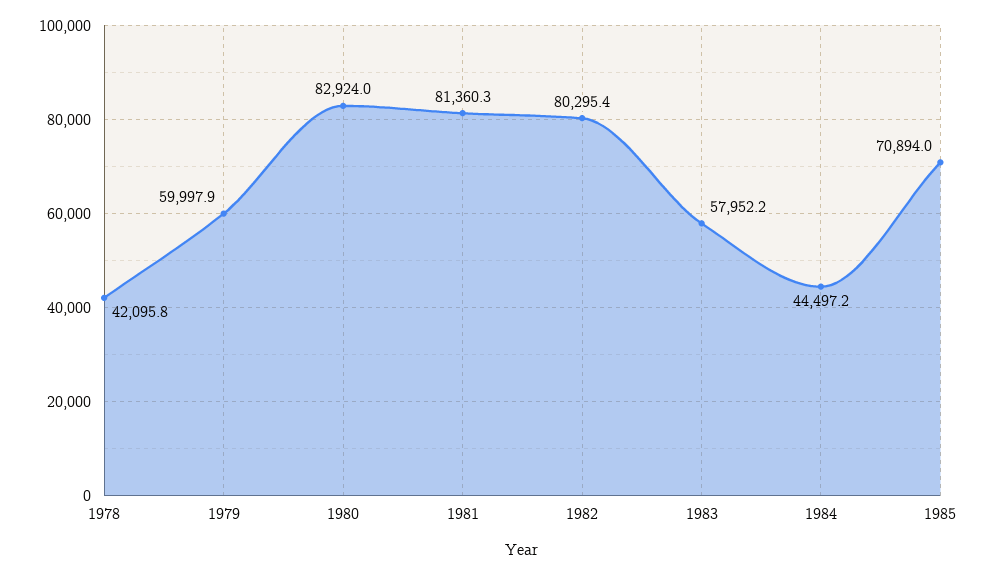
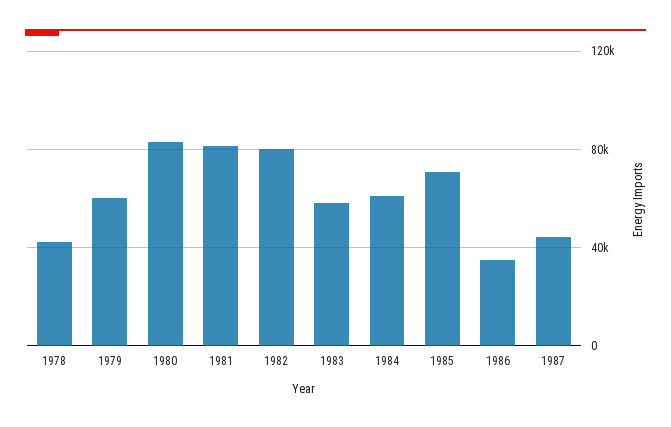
1984: 44497.2 -> 60000
1986: none -> 35000
1987: none -> 45000

